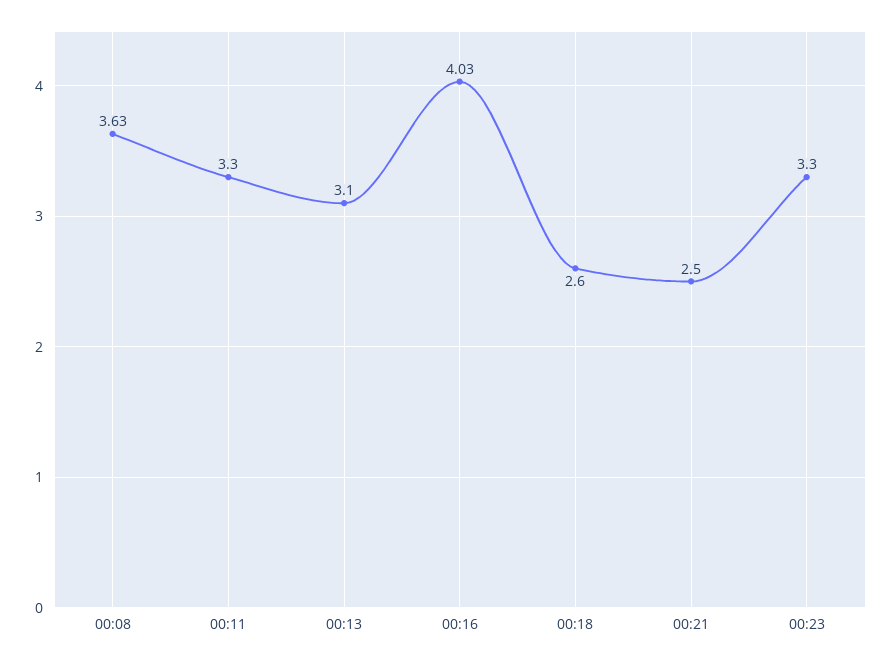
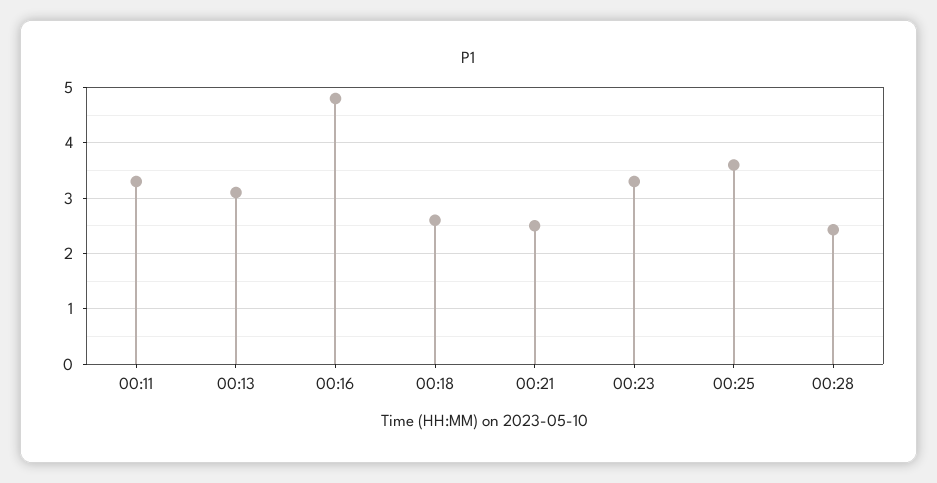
00:08: 3.63 -> none
00:16: 4.03 -> 4.8
00:25: none -> 3.6
00:28: none -> 2.4

